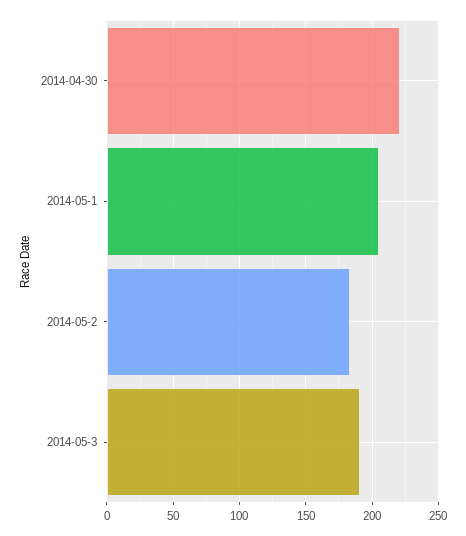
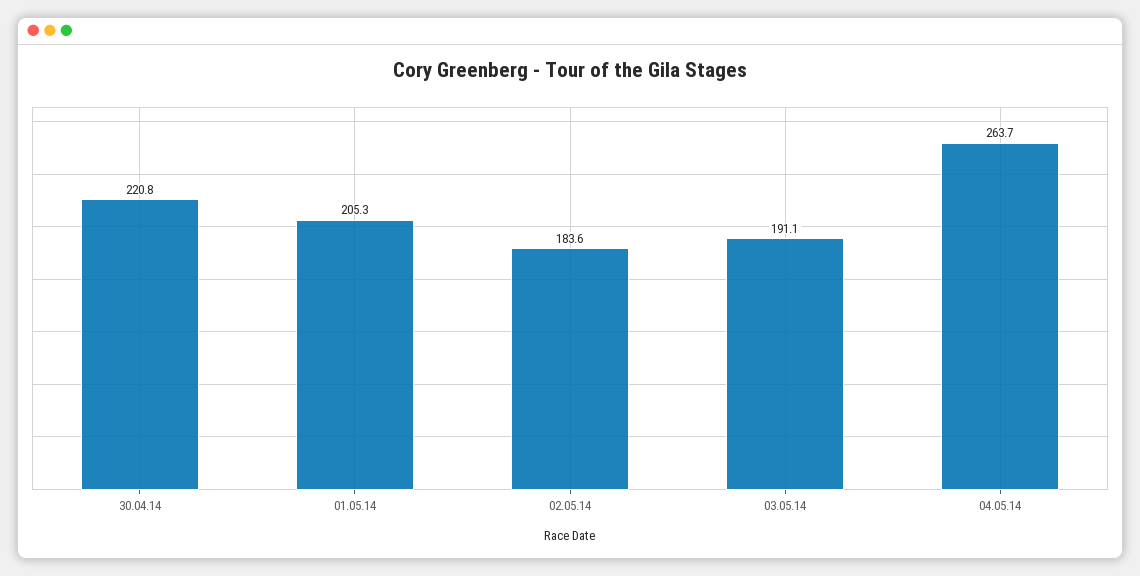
04.05.14: none -> 263.7

